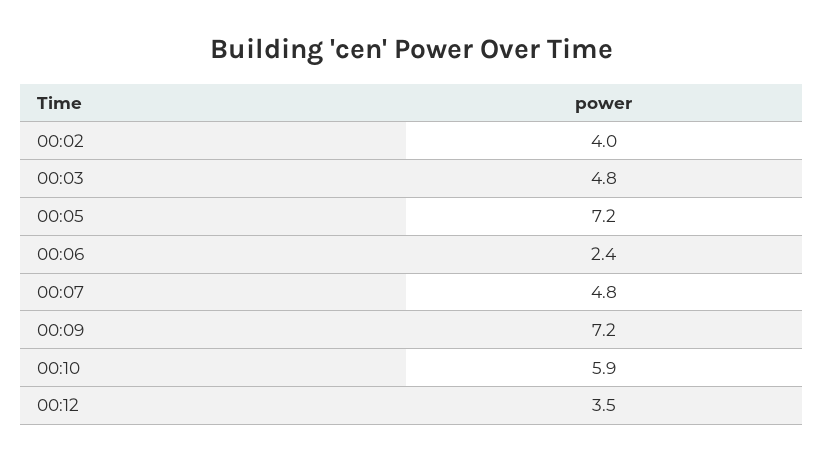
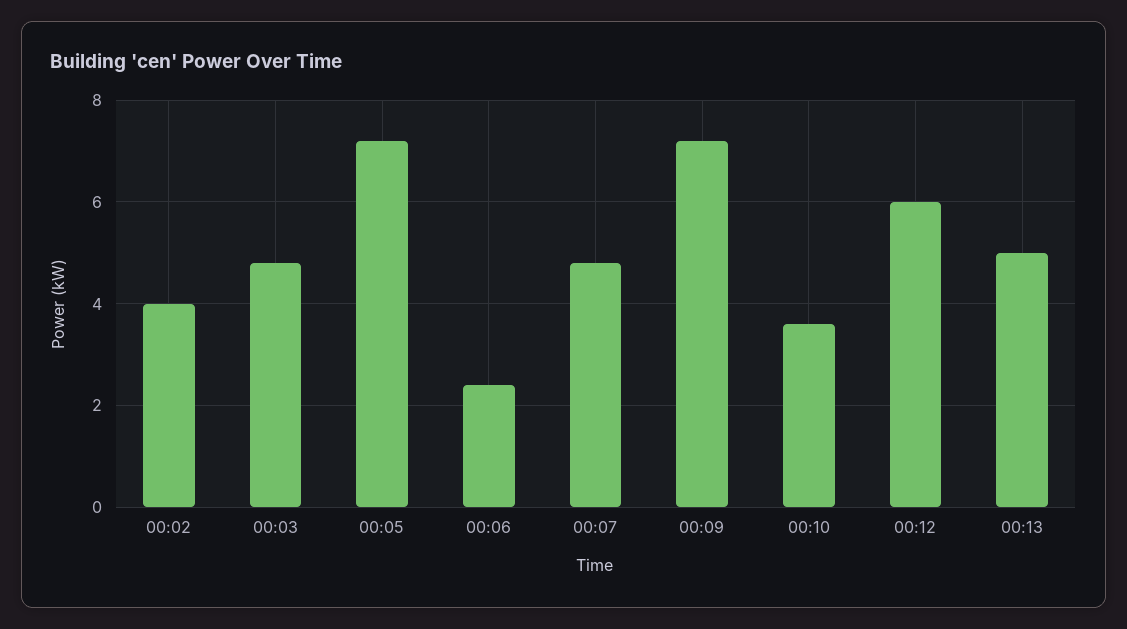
00:10: 5.9 -> 3.5
00:12: 3.5 -> 6
00:13: none -> 5

